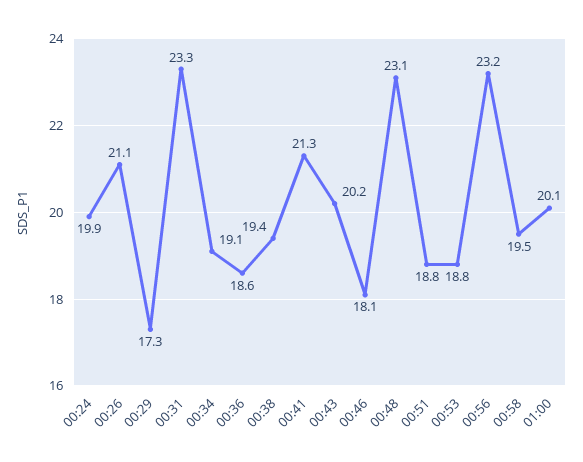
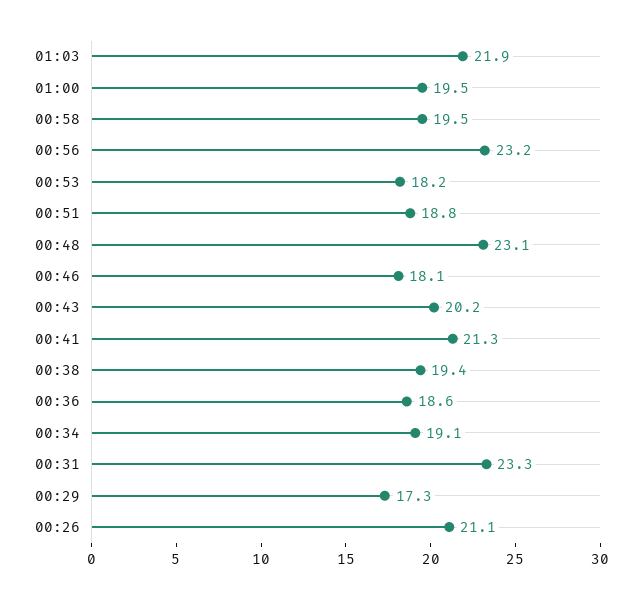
00:24: 19.9 -> none
00:53: 18.8 -> 18.2
01:00: 20.1 -> 19.5
01:03: none -> 21.9

